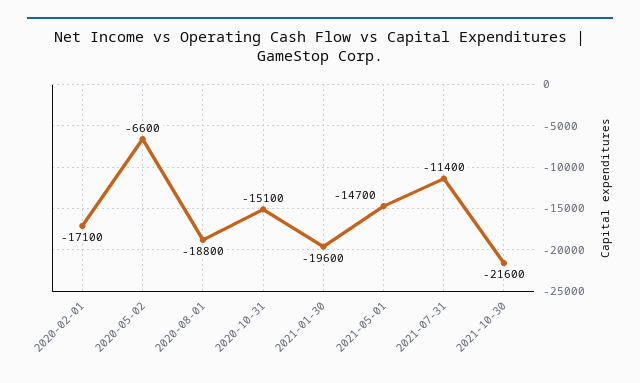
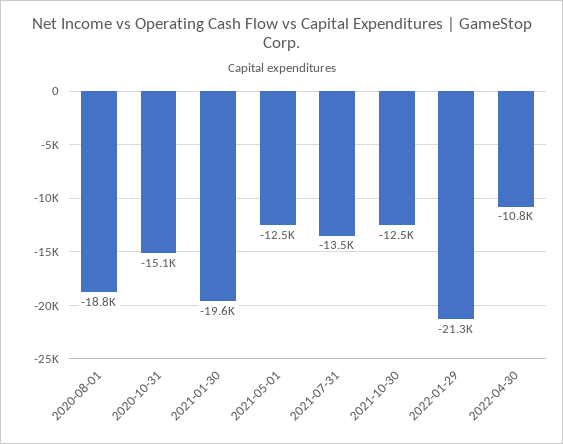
2020-02-01: -17100 -> none
2020-05-02: -6600 -> none
2021-05-01: -14700 -> -12500
2021-07-31: -11400 -> -13500
2021-10-30: -21600 -> -12500
2022-01-29: none -> -21300
2022-04-30: none -> -10800

